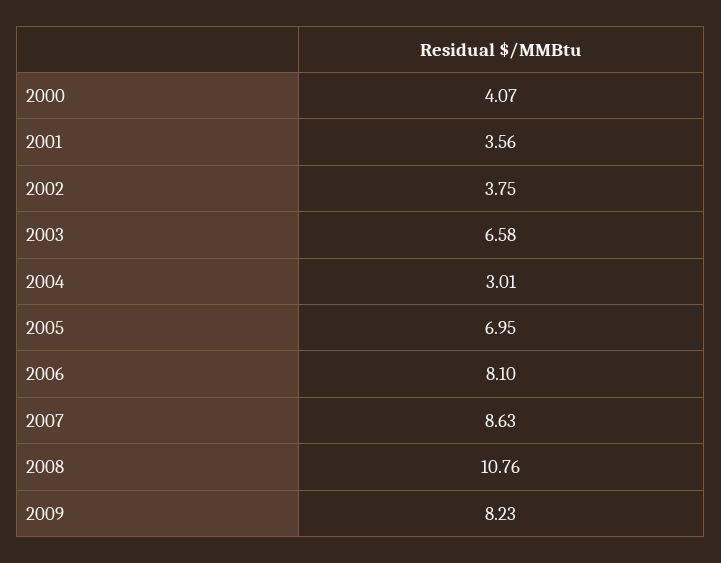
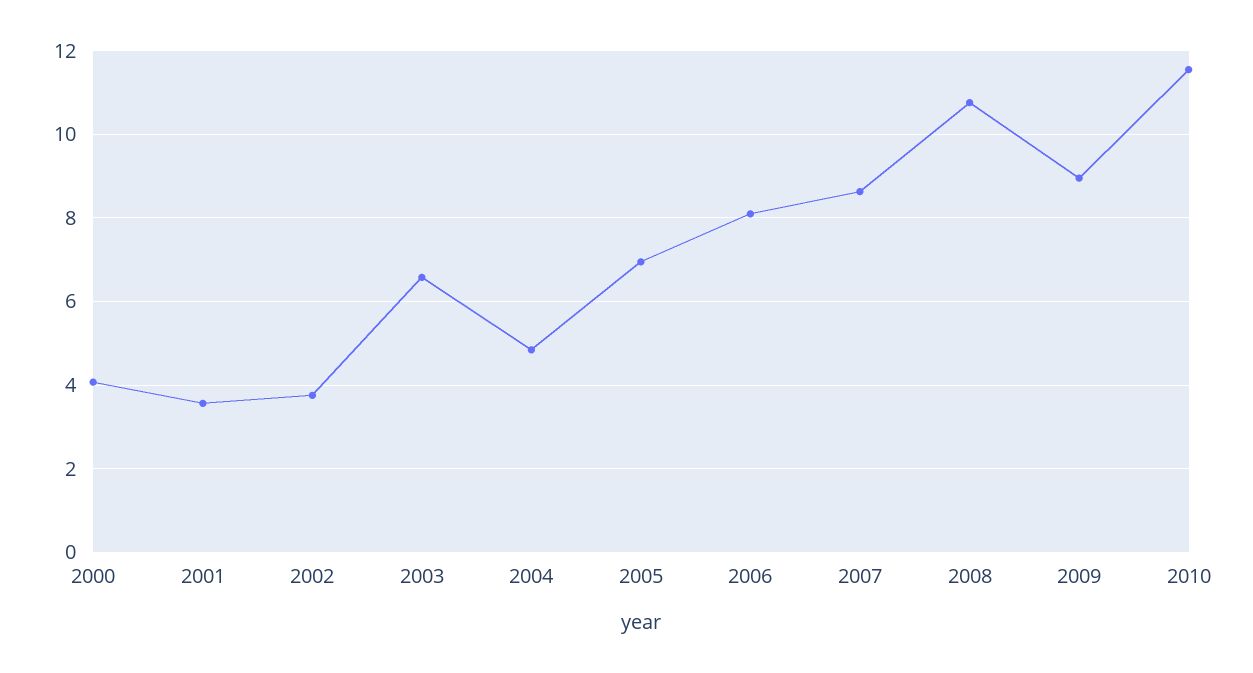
2004: 3.01 -> 4.8
2009: 8.23 -> 9
2010: none -> 11.6

